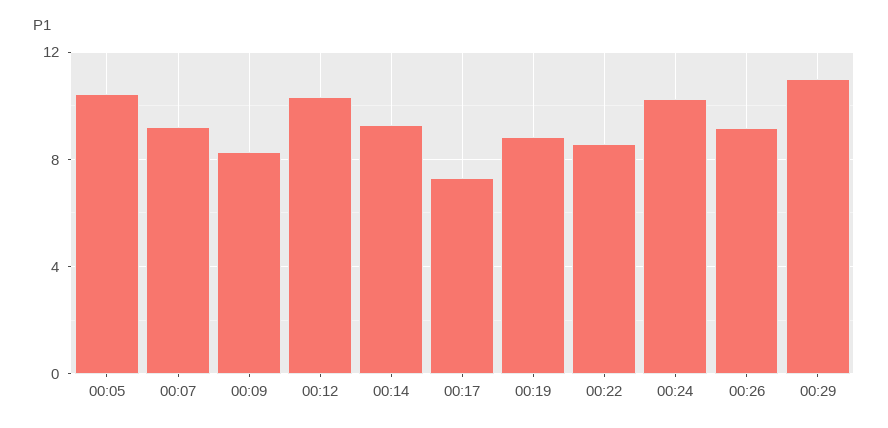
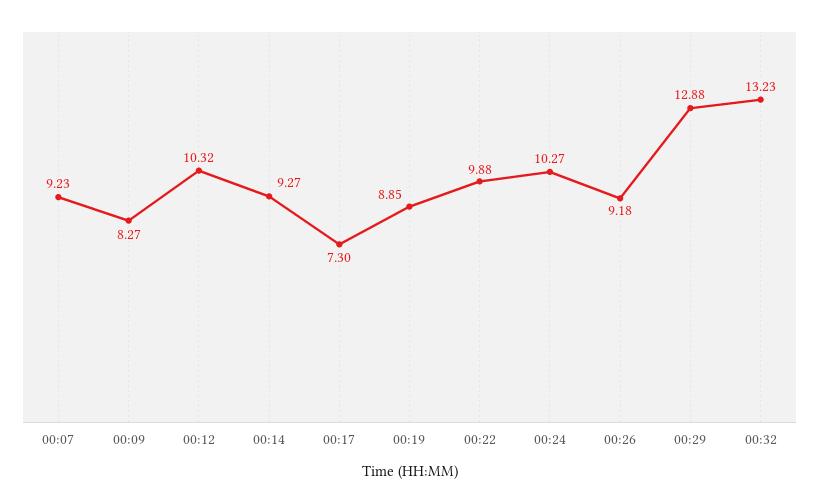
00:05: 10.5 -> none
00:22: 8.5 -> 9.88
00:29: 11 -> 12.88
00:32: none -> 13.23

